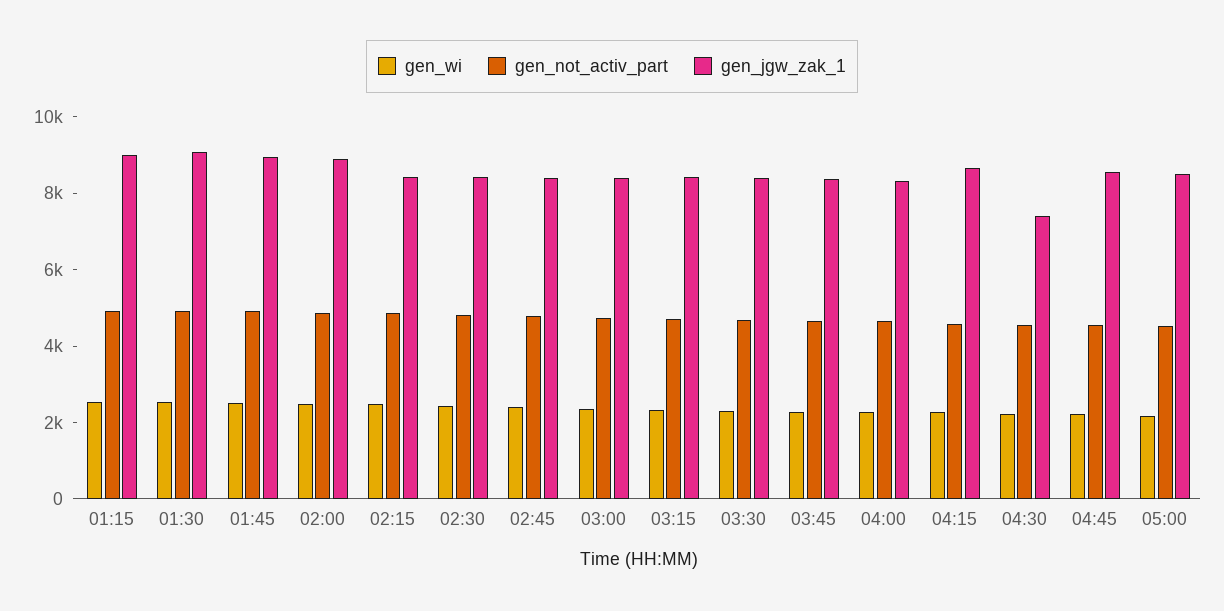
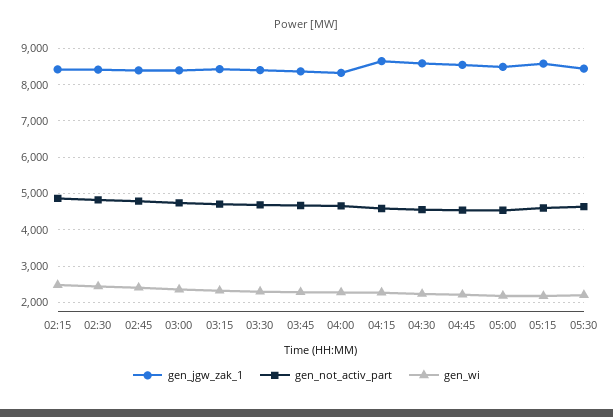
gen_wi, 01:15: 2500 -> none
gen_not_activ_part, 01:15: 5000 -> none
gen_jgw_zak_1, 01:15: 9000 -> none
gen_wi, 01:30: 2500 -> none
gen_not_activ_part, 01:30: 5000 -> none
gen_jgw_zak_1, 01:30: 9000 -> none
gen_wi, 01:45: 2500 -> none
gen_not_activ_part, 01:45: 5000 -> none
gen_jgw_zak_1, 01:45: 9000 -> none
gen_wi, 02:00: 2500 -> none
gen_not_activ_part, 02:00: 5000 -> none
gen_jgw_zak_1, 02:00: 9000 -> none
gen_jgw_zak_1, 04:30: 7500 -> 8600
gen_jgw_zak_1, 05:15: none -> 8600
gen_not_activ_part, 05:15: none -> 4600
gen_wi, 05:15: none -> 2200
gen_jgw_zak_1, 05:30: none -> 8400
gen_not_activ_part, 05:30: none -> 4600
gen_wi, 05:30: none -> 2200

